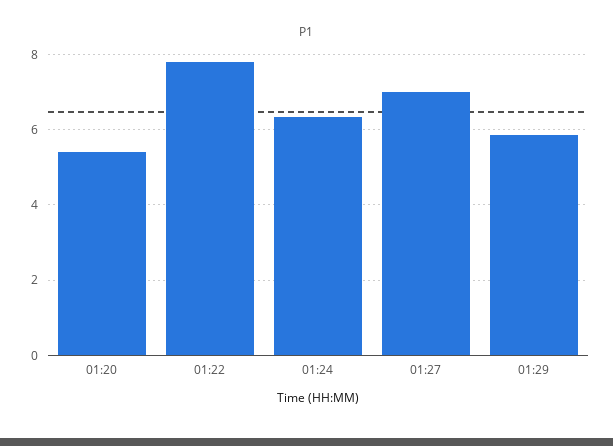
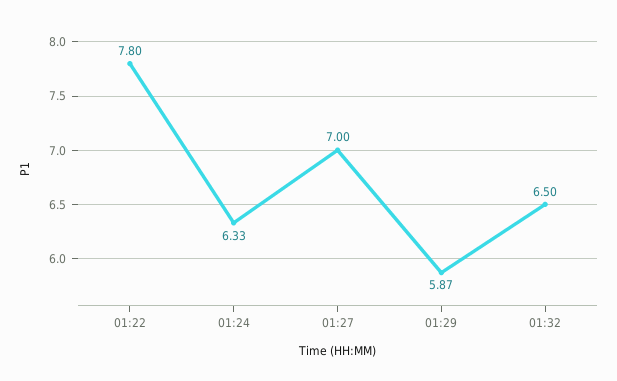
01:20: 5.4 -> none
01:32: none -> 6.5

